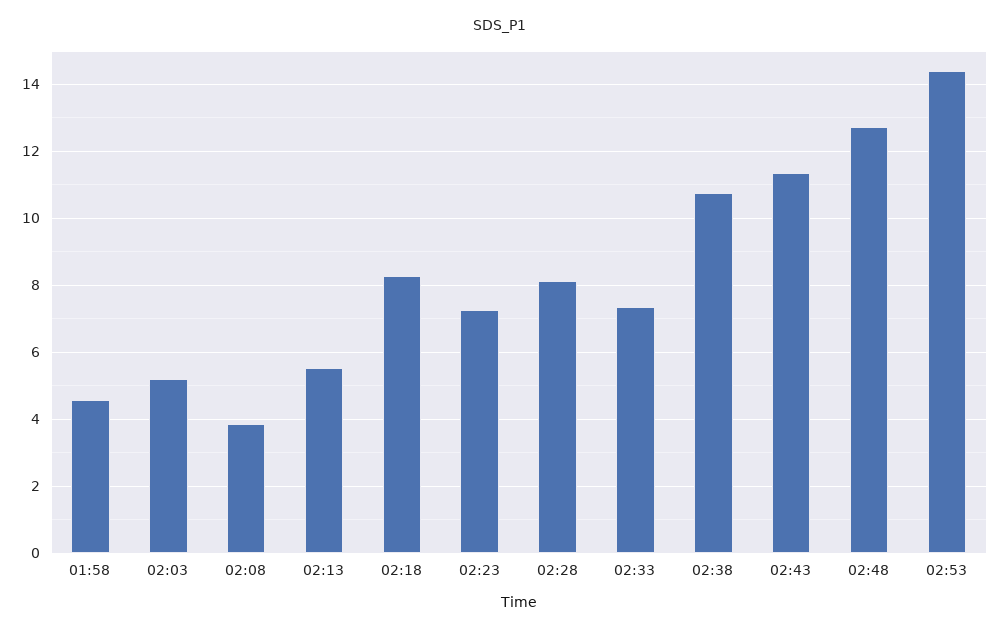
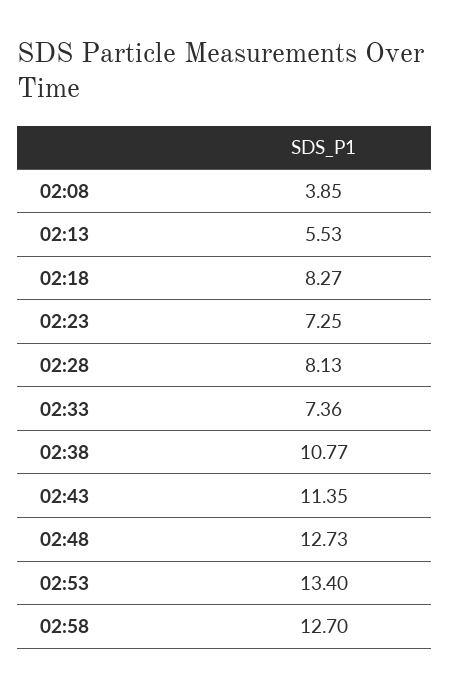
01:58: 4.6 -> none
02:03: 5.2 -> none
02:53: 14.4 -> 13.4
02:58: none -> 12.7

